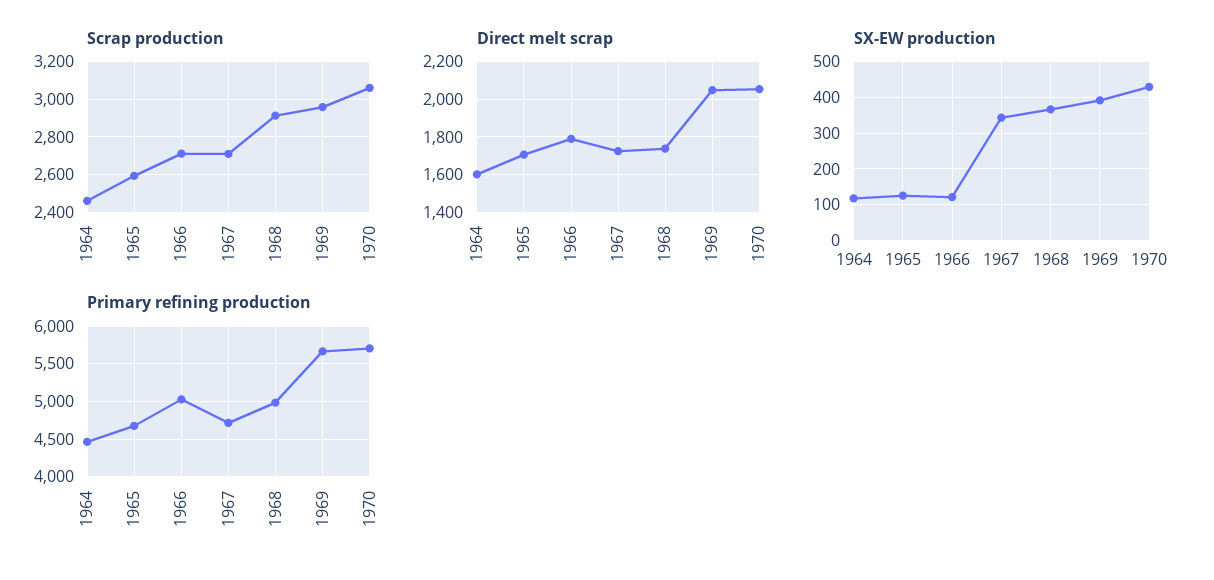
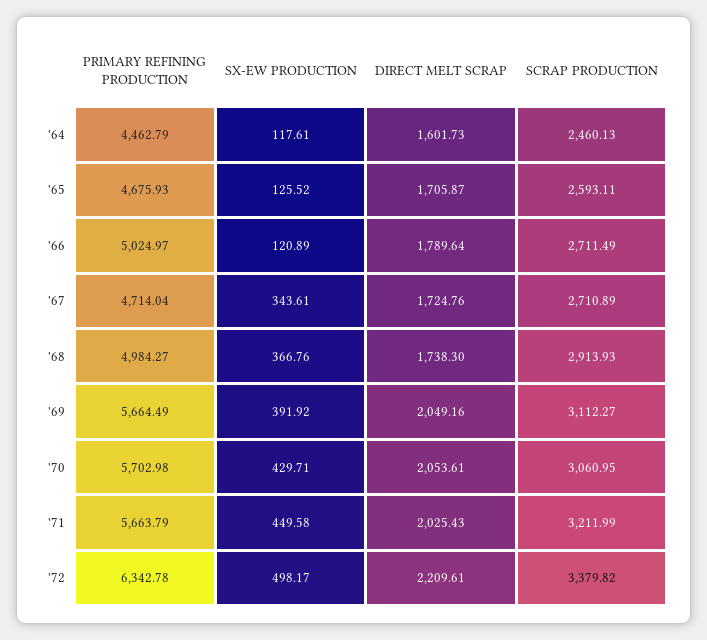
Scrap production, 1969: 2950 -> 3112.27
Primary refining production, '71: none -> 5663.79
SX-EW production, '71: none -> 449.58
Direct melt scrap, '71: none -> 2025.43
Scrap production, '71: none -> 3211.99
Primary refining production, '72: none -> 6342.78
SX-EW production, '72: none -> 498.17
Direct melt scrap, '72: none -> 2209.61
Scrap production, '72: none -> 3379.82

